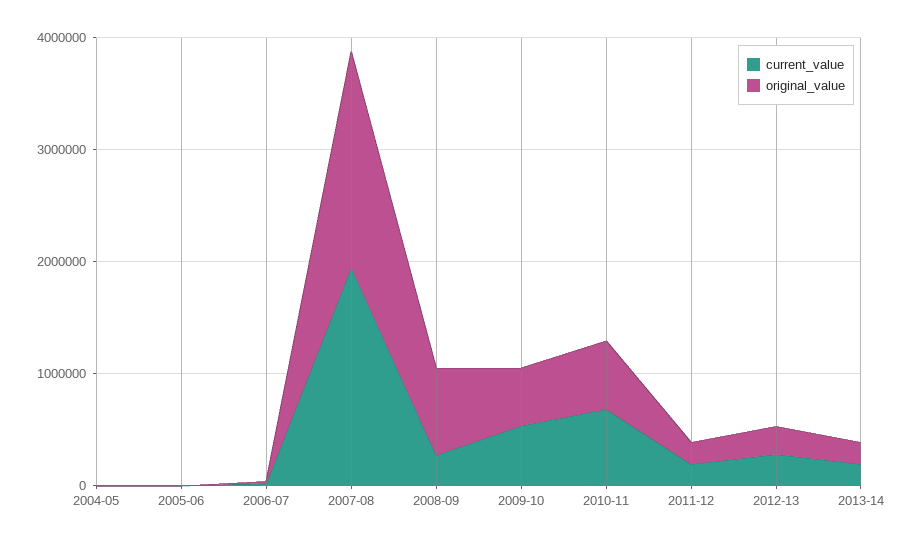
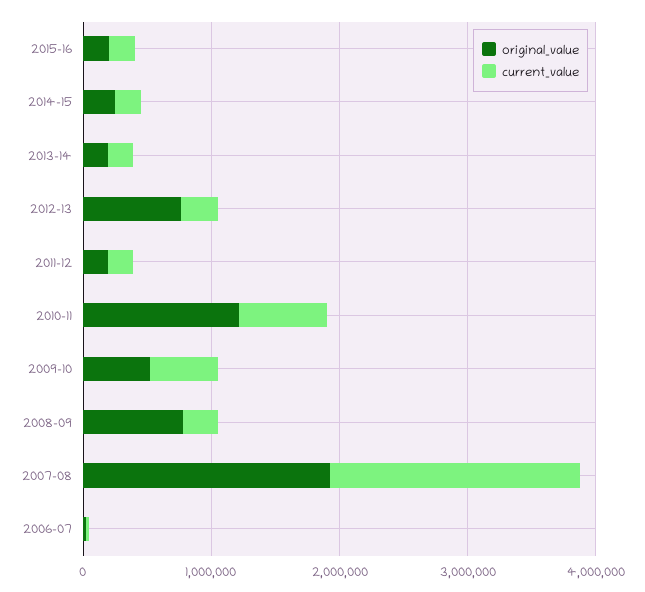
current_value, 2004-05: 0 -> none
original_value, 2004-05: 0 -> none
current_value, 2005-06: 0 -> none
original_value, 2005-06: 0 -> none
original_value, 2010-11: 600000 -> 1200000
original_value, 2012-13: 200000 -> 800000
original_value, 2015-16: none -> 200000
current_value, 2015-16: none -> 200000
original_value, 2014-15: none -> 200000
current_value, 2014-15: none -> 200000

